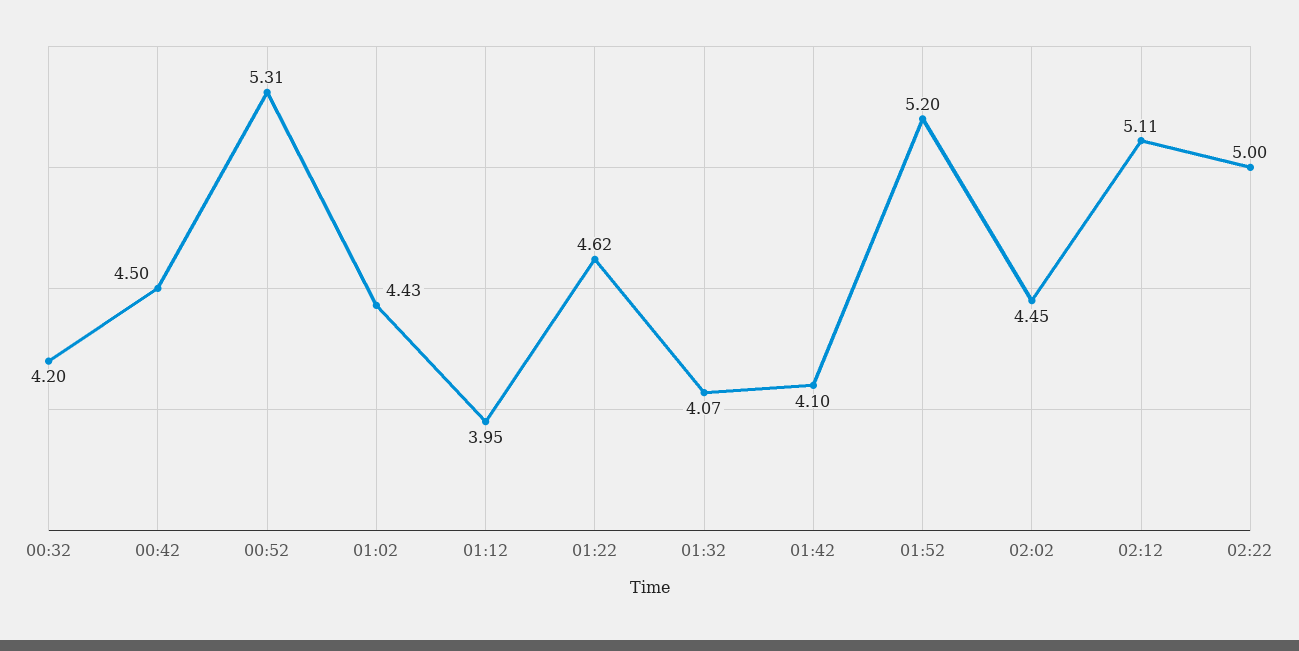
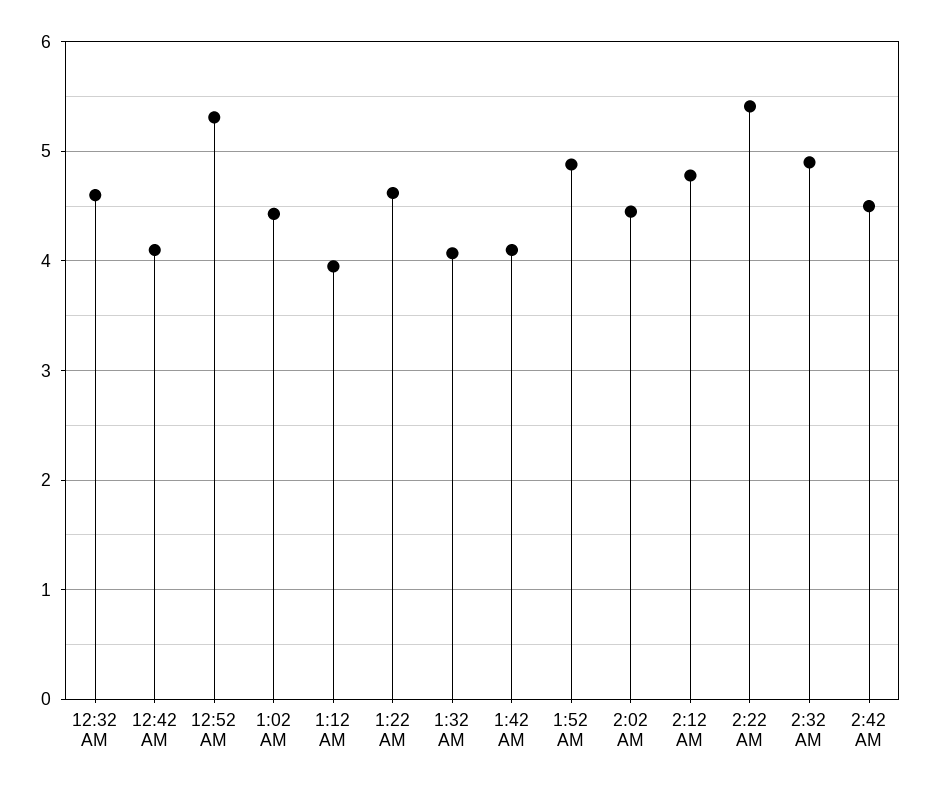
00:32: 4.2 -> 4.6
00:42: 4.5 -> 4.1
01:52: 5.2 -> 4.9
02:12: 5.11 -> 4.8
02:22: 5 -> 5.4
2:32 AM: none -> 4.9
2:42 AM: none -> 4.5

